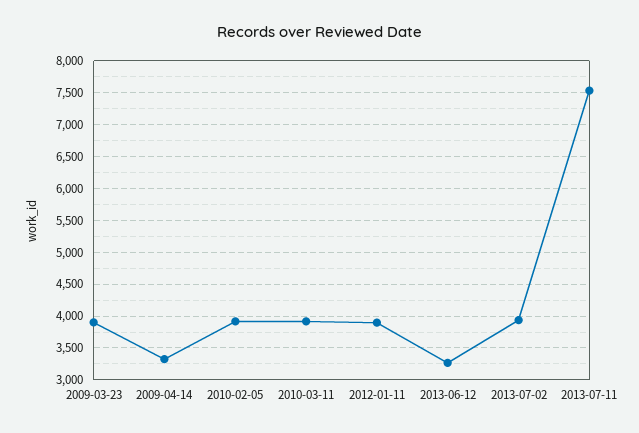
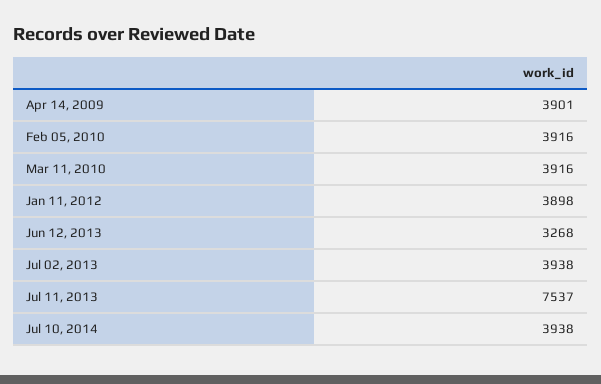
2009-03-23: 3900 -> none
2009-04-14: 3300 -> 3901
Jul 10, 2014: none -> 3938

